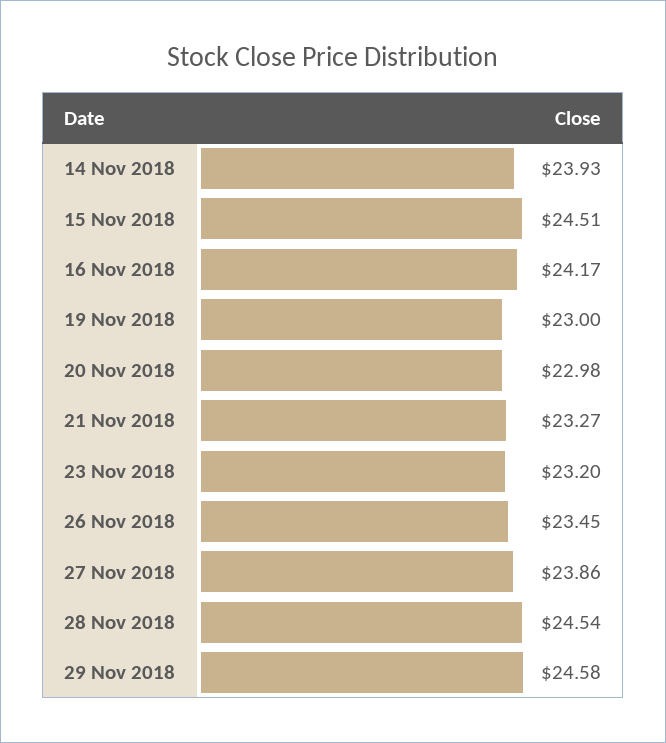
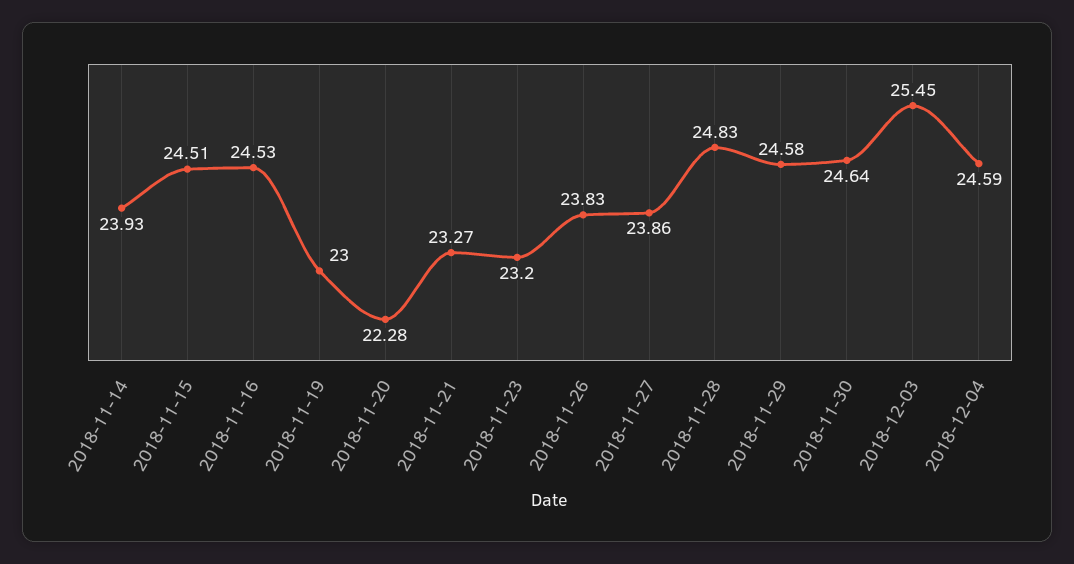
16 Nov 2018: 24.17 -> 24.53
20 Nov 2018: 22.98 -> 22.28
26 Nov 2018: 23.45 -> 23.83
28 Nov 2018: 24.54 -> 24.83
2018-11-30: none -> 24.64
2018-12-03: none -> 25.45
2018-12-04: none -> 24.59

